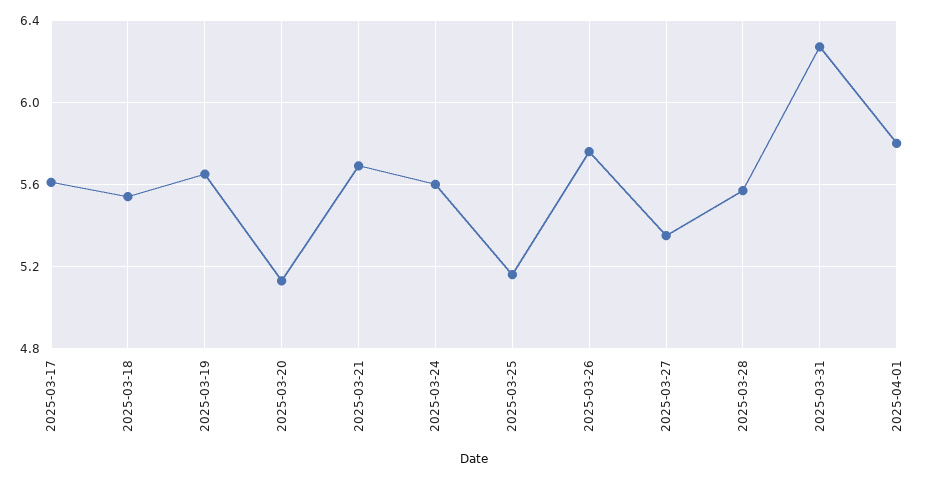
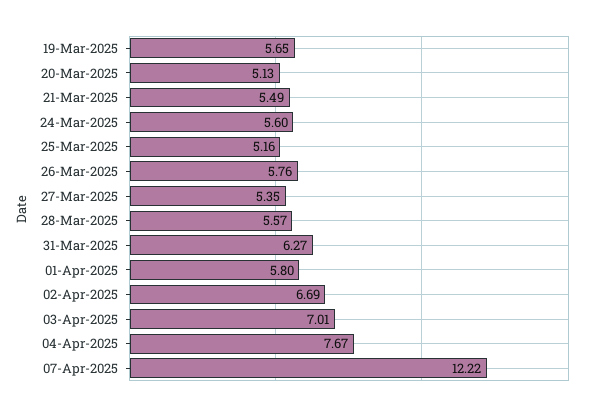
2025-03-17: 5.6 -> none
2025-03-18: 5.55 -> none
2025-03-21: 5.7 -> 5.49
02-Apr-2025: none -> 6.69
03-Apr-2025: none -> 7.01
04-Apr-2025: none -> 7.67
07-Apr-2025: none -> 12.22

